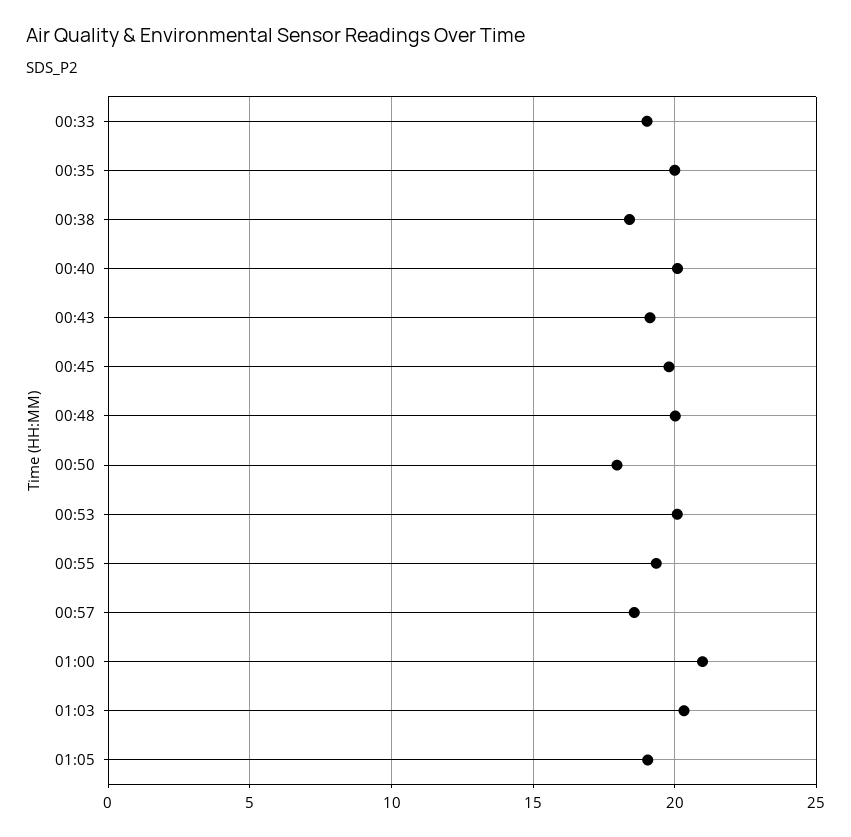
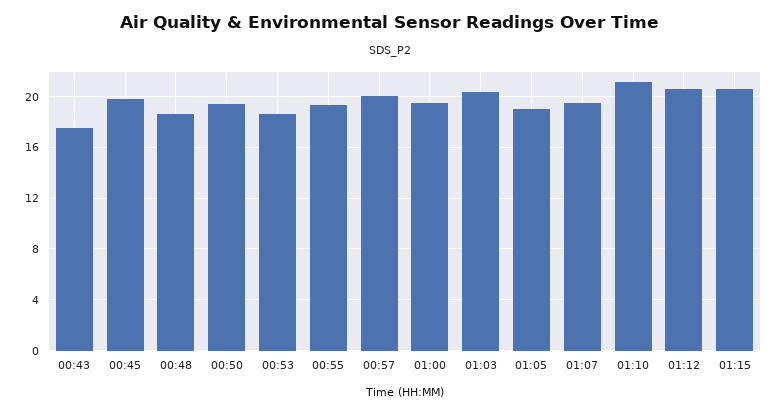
00:33: 19 -> none
00:35: 20 -> none
00:38: 18.5 -> none
00:40: 20 -> none
00:43: 19 -> 17.5
00:48: 20 -> 18.5
00:50: 18 -> 19.5
00:53: 20 -> 18.5
00:57: 18.5 -> 20
01:00: 21 -> 19.5
01:07: none -> 19.5
01:10: none -> 21
01:12: none -> 20.5
01:15: none -> 20.5

